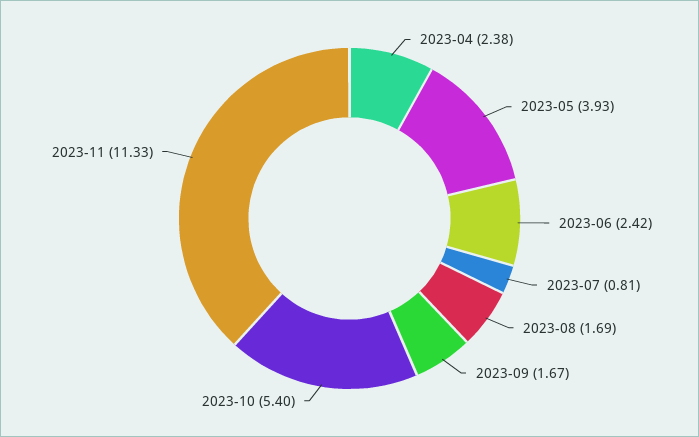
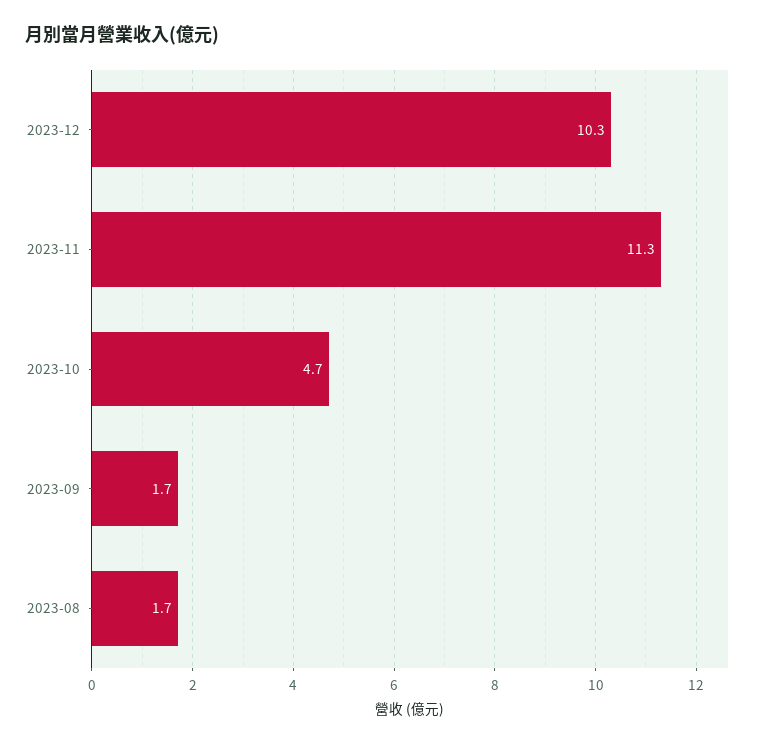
2023-04: 2.38 -> none
2023-05: 3.93 -> none
2023-06: 2.42 -> none
2023-07: 0.81 -> none
2023-10: 5.4 -> 4.7
2023-12: none -> 10.3

